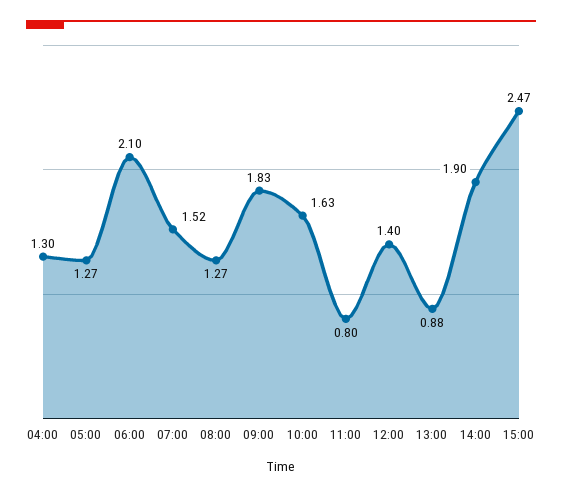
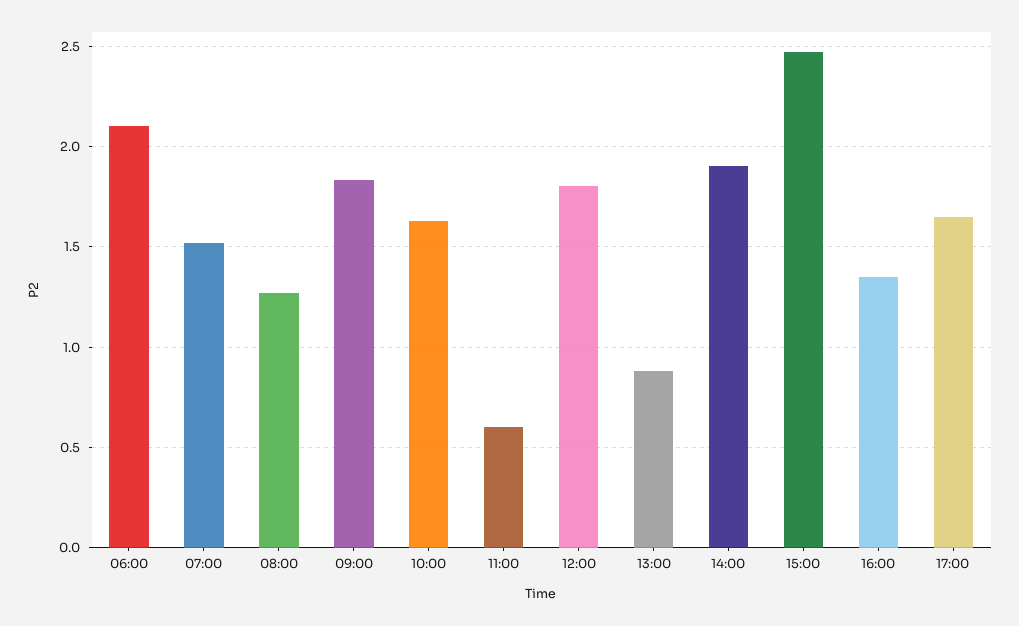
04:00: 1.3 -> none
05:00: 1.27 -> none
11:00: 0.8 -> 0.6
12:00: 1.4 -> 1.8
16:00: none -> 1.35
17:00: none -> 1.65

